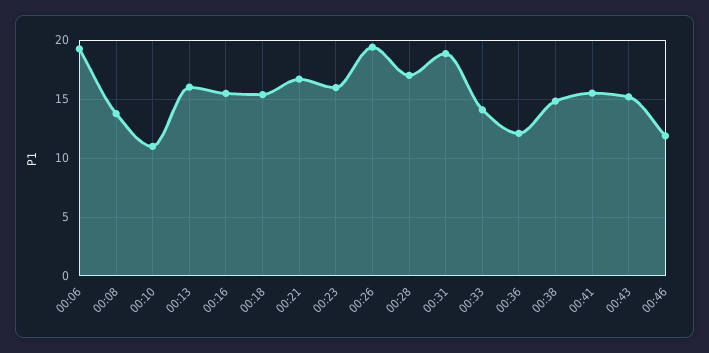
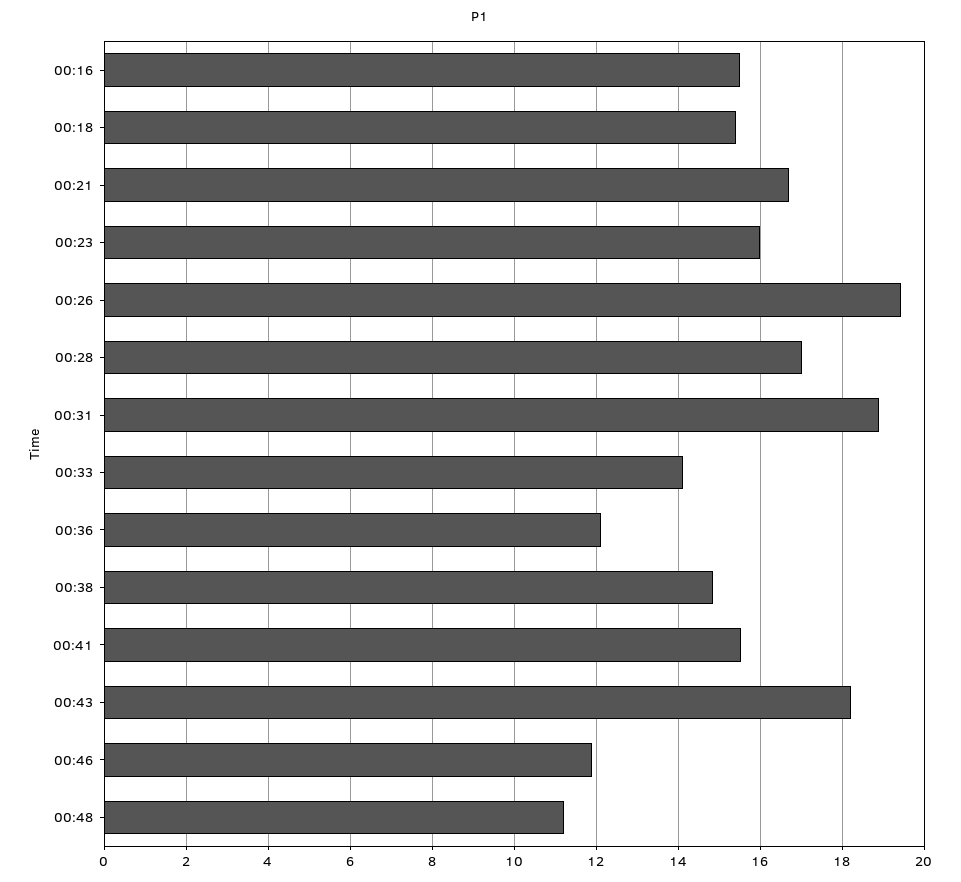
00:06: 19 -> none
00:08: 14 -> none
00:10: 11 -> none
00:13: 16 -> none
00:43: 15 -> 18.2
00:48: none -> 11.2

